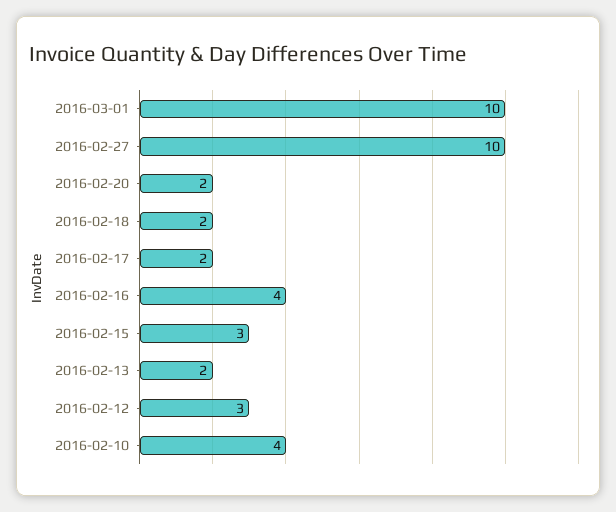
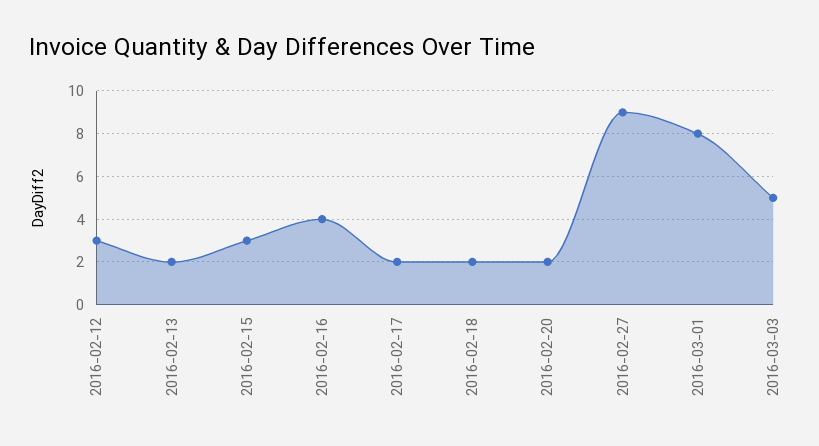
2016-03-01: 10 -> 8
2016-02-27: 10 -> 9
2016-02-10: 4 -> none
2016-03-03: none -> 5

